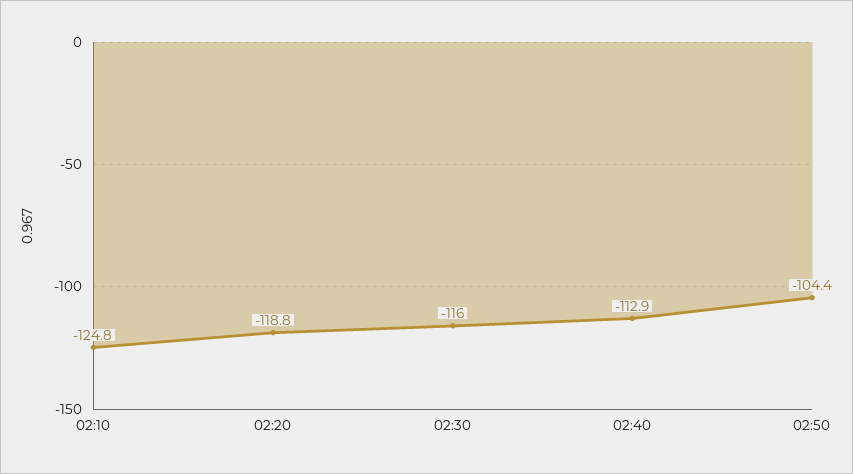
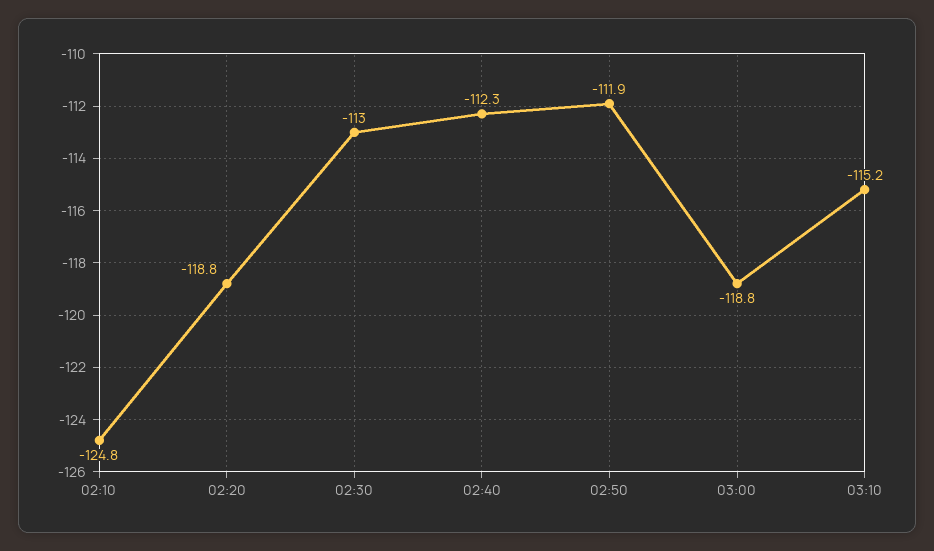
02:30: -116 -> -113
02:40: -112.9 -> -112.3
02:50: -104.4 -> -111.9
03:00: none -> -118.8
03:10: none -> -115.2

